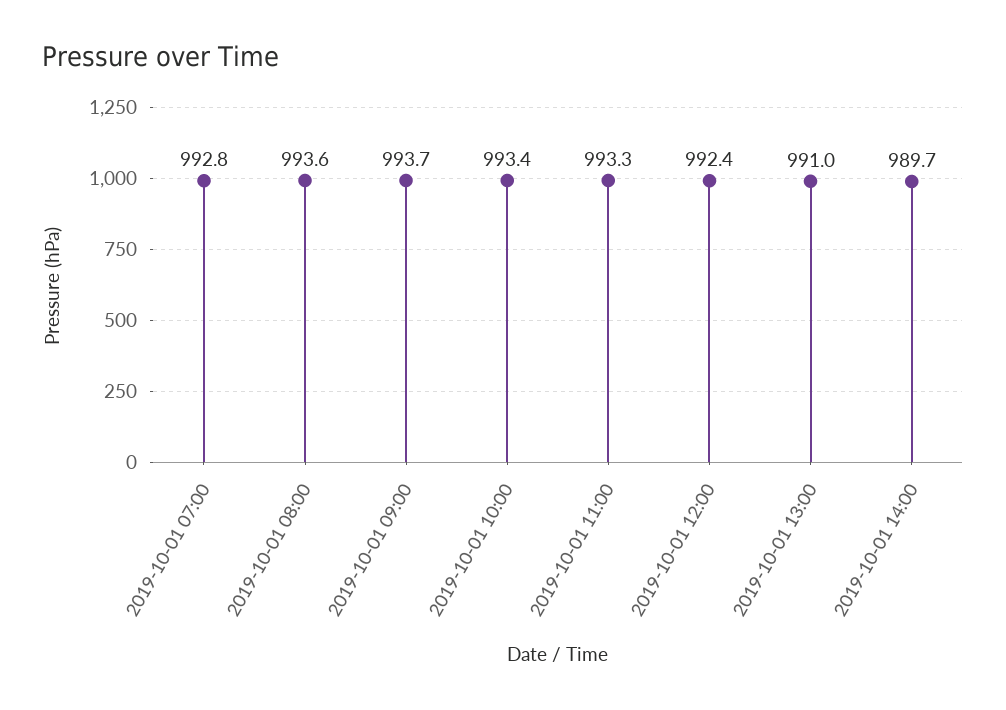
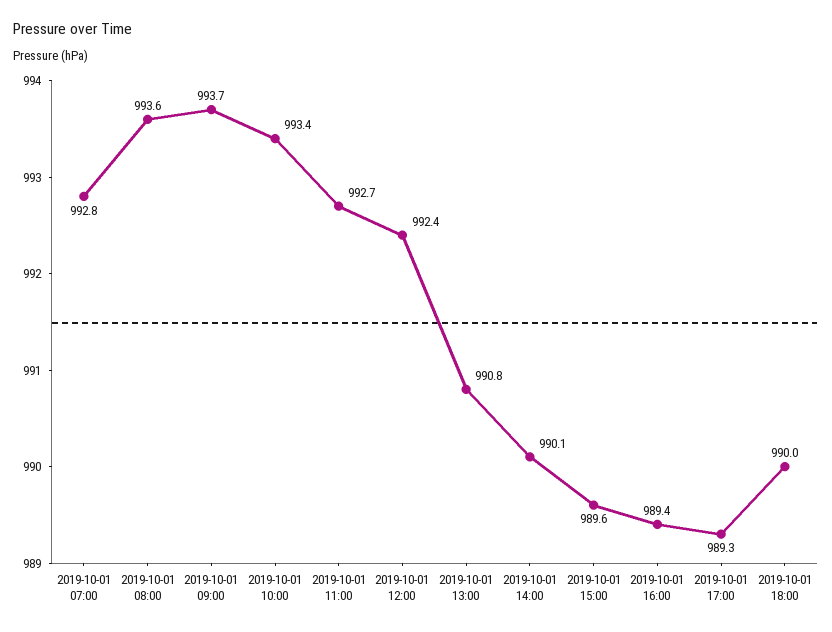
2019-10-01 11:00: 993.3 -> 992.7
2019-10-01 13:00: 991 -> 990.8
2019-10-01 14:00: 989.7 -> 990.1
2019-10-01 15:00: none -> 989.6
2019-10-01 16:00: none -> 989.4
2019-10-01 17:00: none -> 989.3
2019-10-01 18:00: none -> 990

